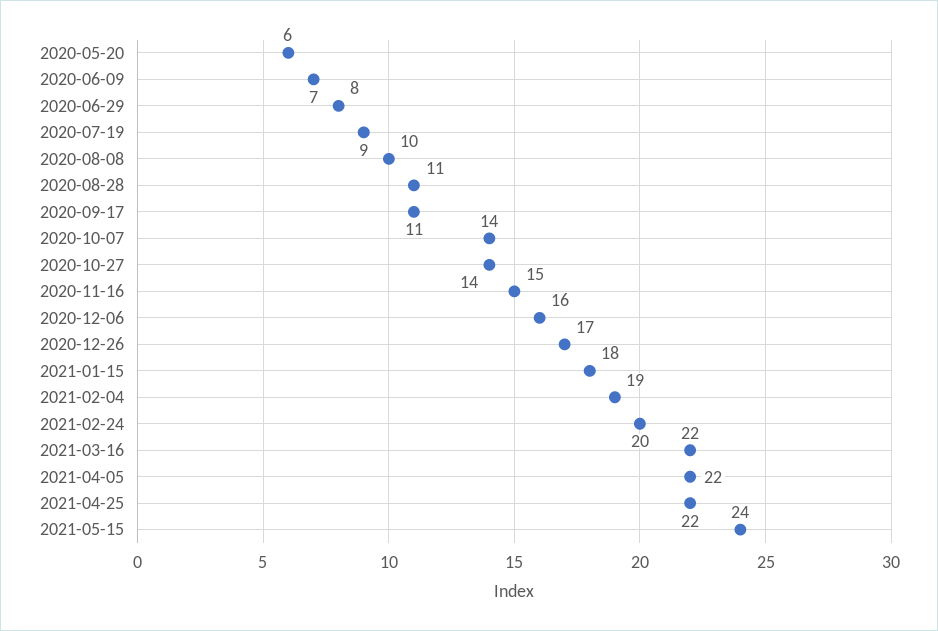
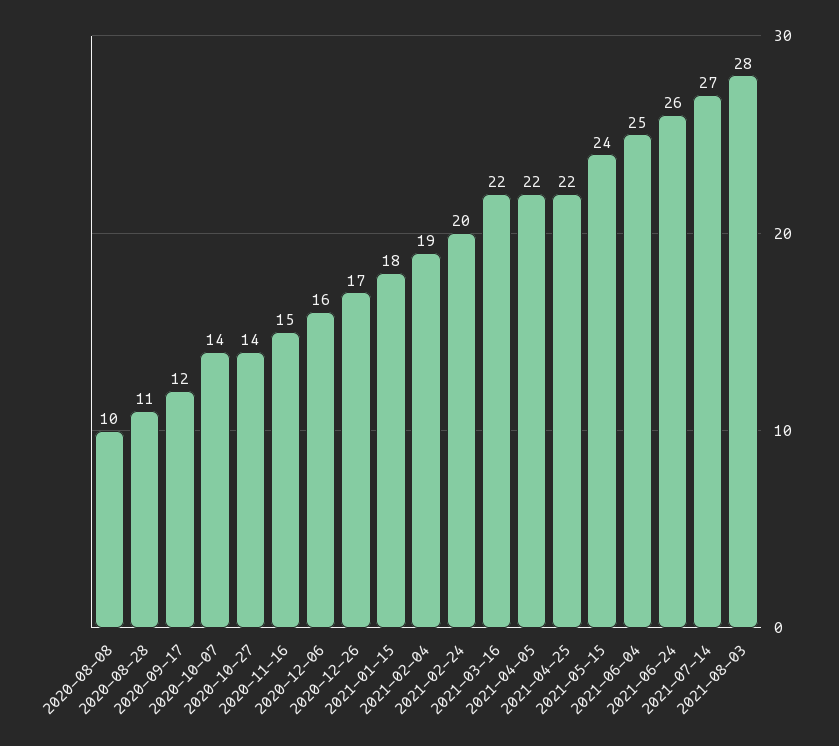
2020-05-20: 6 -> none
2020-06-09: 7 -> none
2020-06-29: 8 -> none
2020-07-19: 9 -> none
2020-09-17: 11 -> 12
2021-06-04: none -> 25
2021-06-24: none -> 26
2021-07-14: none -> 27
2021-08-03: none -> 28

